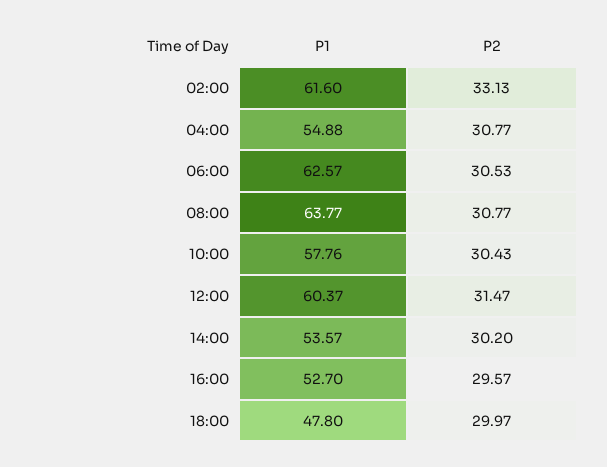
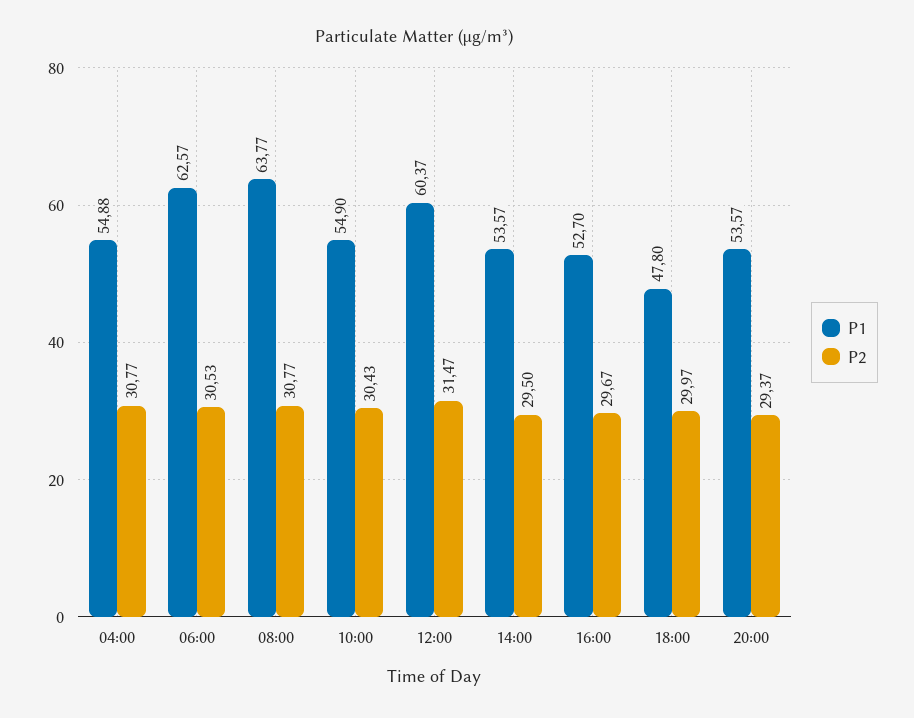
P1, 02:00: 61.6 -> none
P2, 02:00: 33.13 -> none
P1, 10:00: 57.76 -> 54.9
P2, 14:00: 30.2 -> 29.5
P2, 16:00: 29.57 -> 29.67
P1, 20:00: none -> 53.57
P2, 20:00: none -> 29.37

